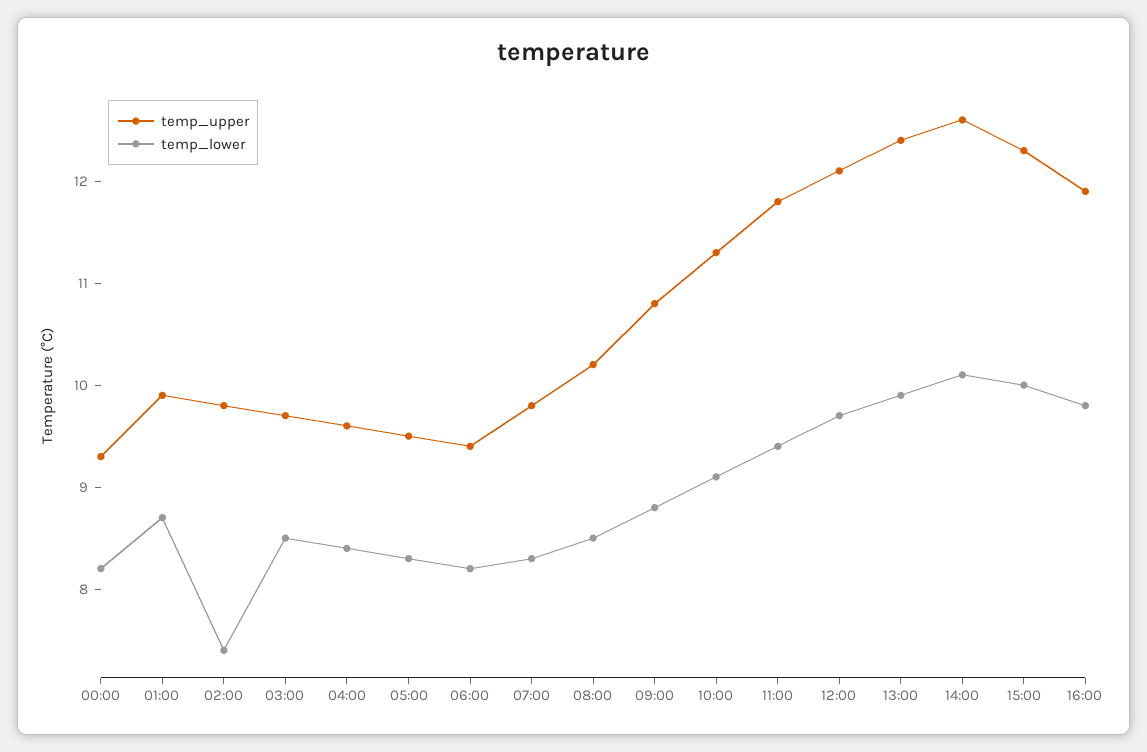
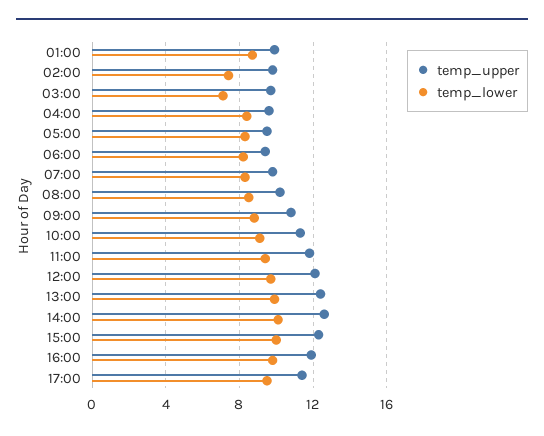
temp_upper, 00:00: 9.3 -> none
temp_lower, 00:00: 8.2 -> none
temp_lower, 03:00: 8.5 -> 7
temp_upper, 17:00: none -> 11.5
temp_lower, 17:00: none -> 9.5

